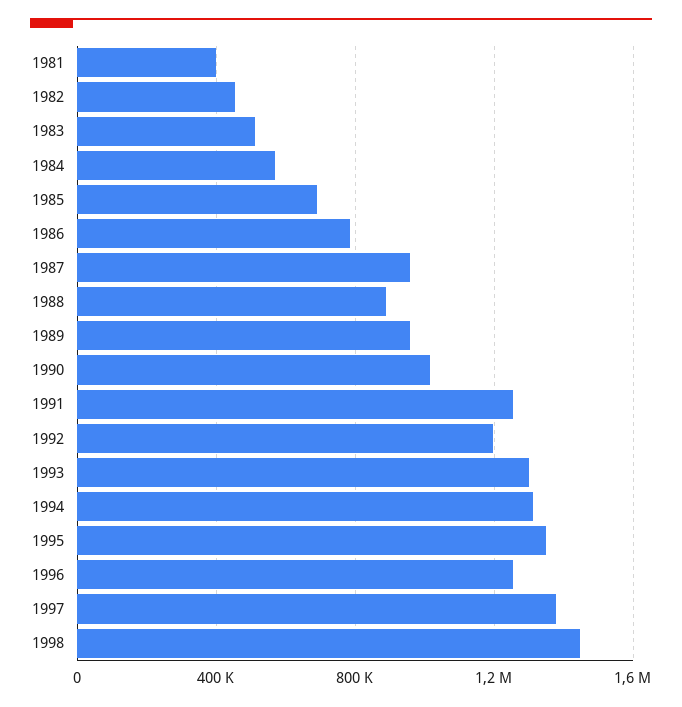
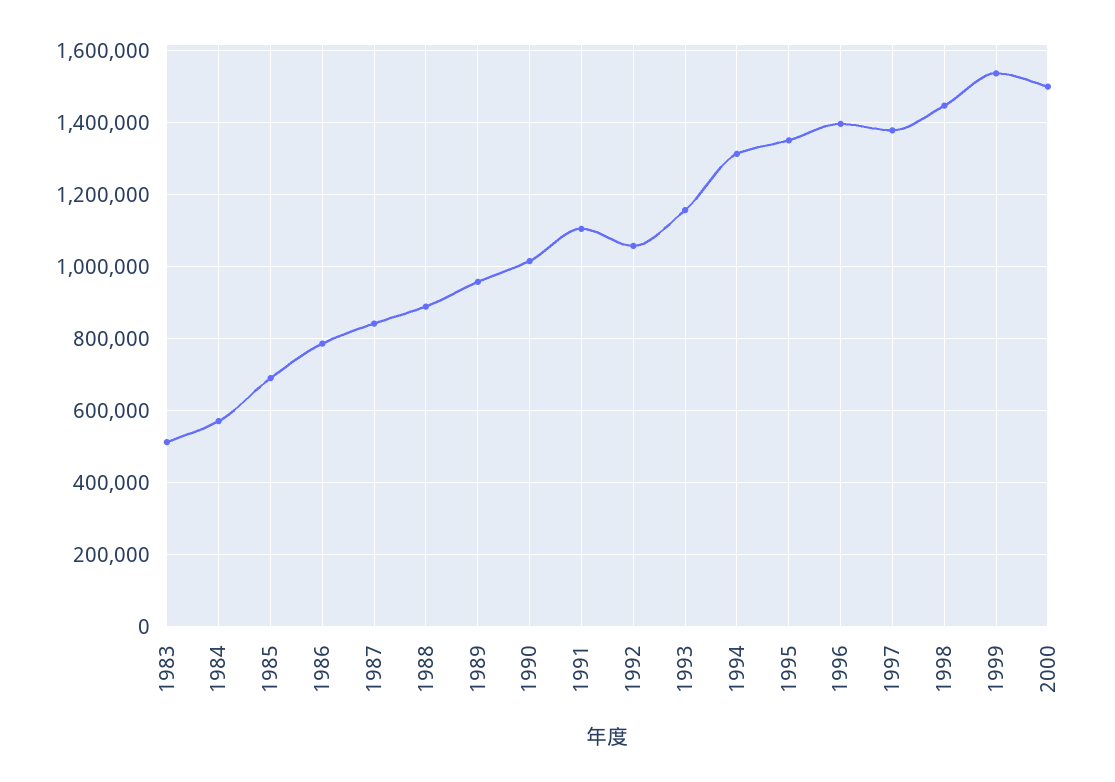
1981: 400000 -> none
1982: 450000 -> none
1987: 950000 -> 840000
1991: 1250000 -> 1100000
1992: 1200000 -> 1060000
1993: 1300000 -> 1160000
1996: 1250000 -> 1400000
1999: none -> 1540000
2000: none -> 1500000

